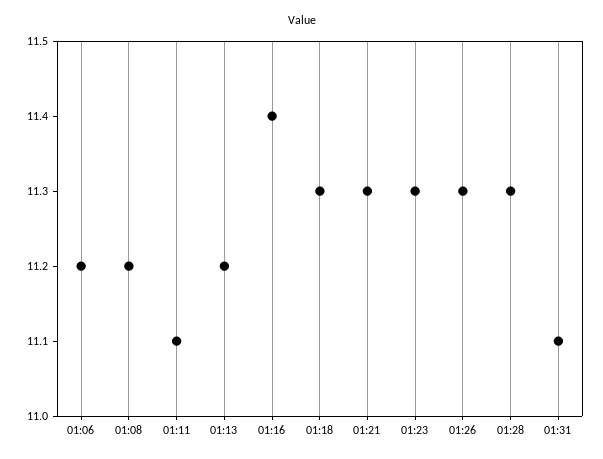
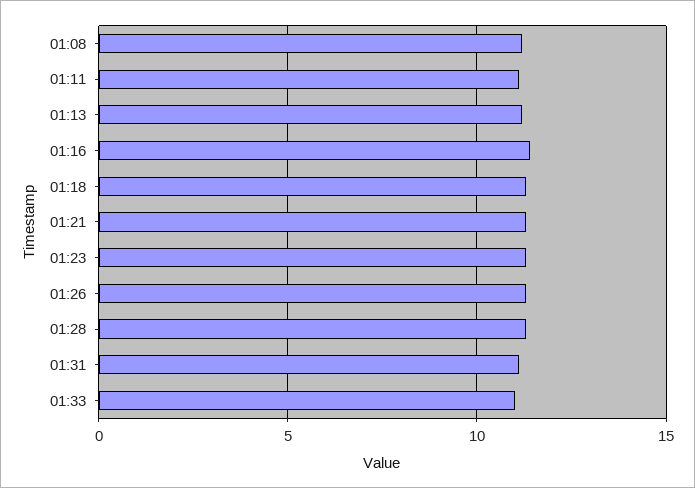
01:06: 11.2 -> none
01:33: none -> 11

